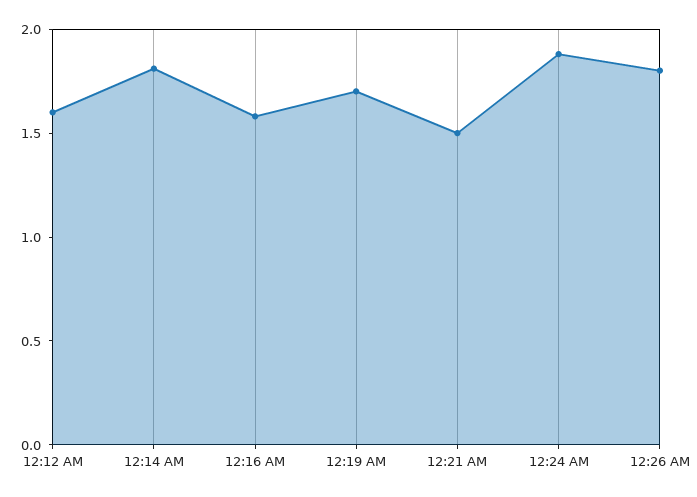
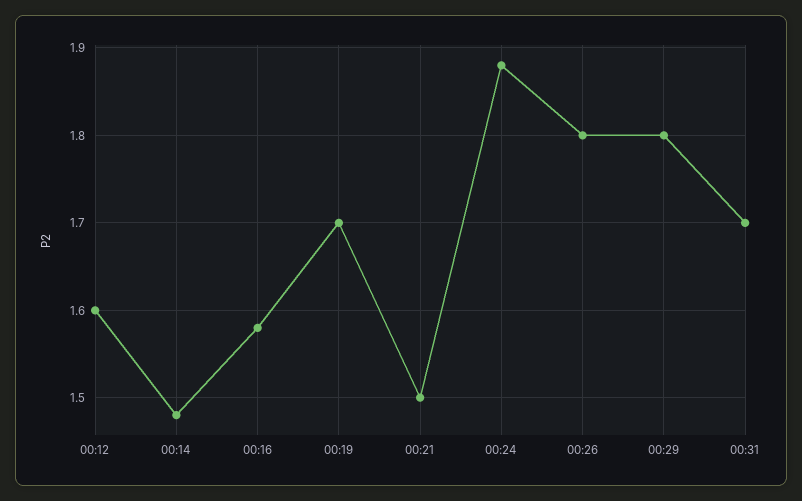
12:14 AM: 1.8 -> 1.48
00:29: none -> 1.8
00:31: none -> 1.7

